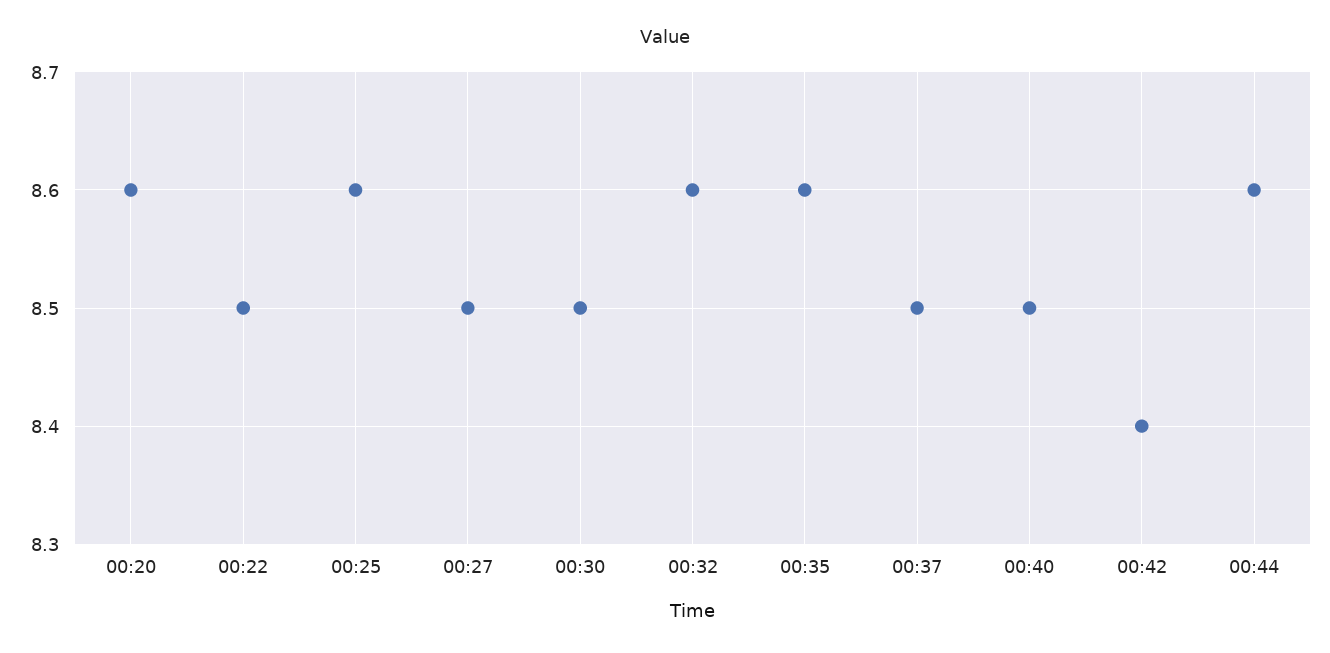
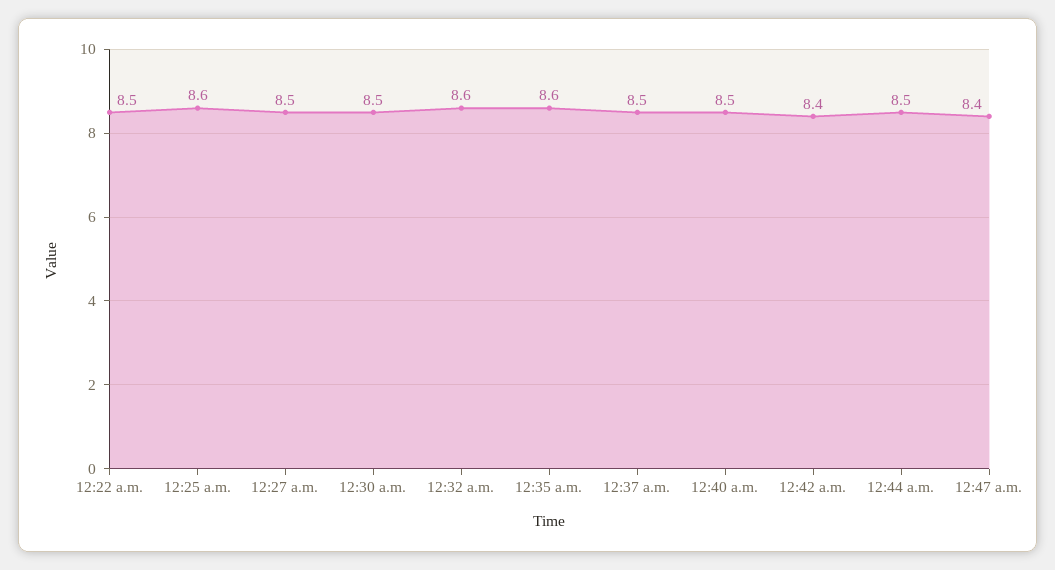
00:20: 8.6 -> none
00:44: 8.6 -> 8.5
12:47 a.m.: none -> 8.4

